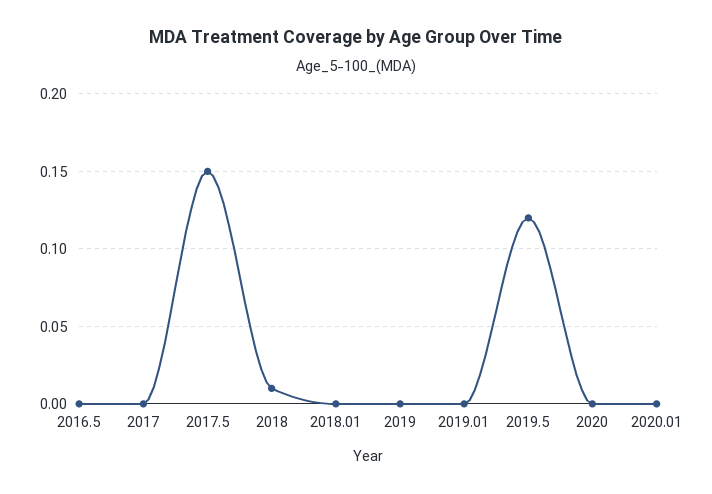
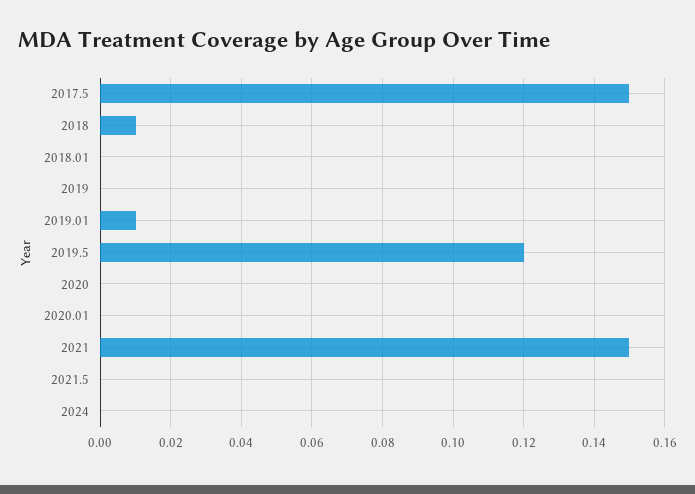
2016.5: 0 -> none
2017: 0 -> none
2019.01: 0 -> 0.01
2021: none -> 0.15
2021.5: none -> 0
2024: none -> 0

